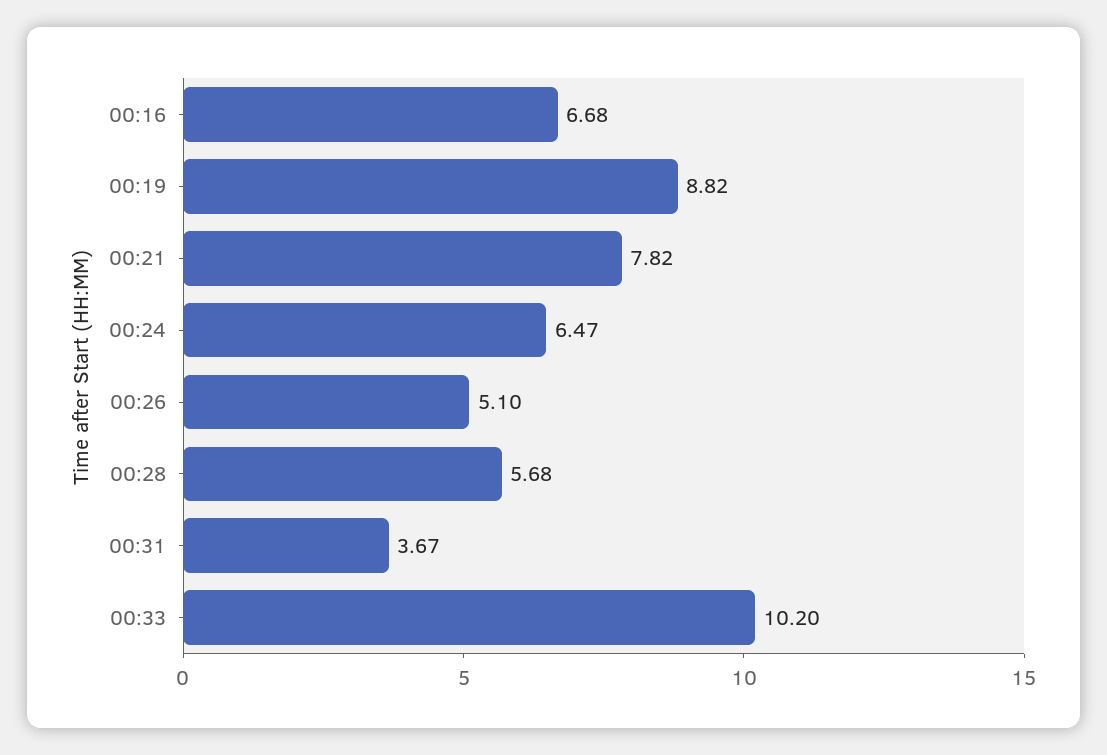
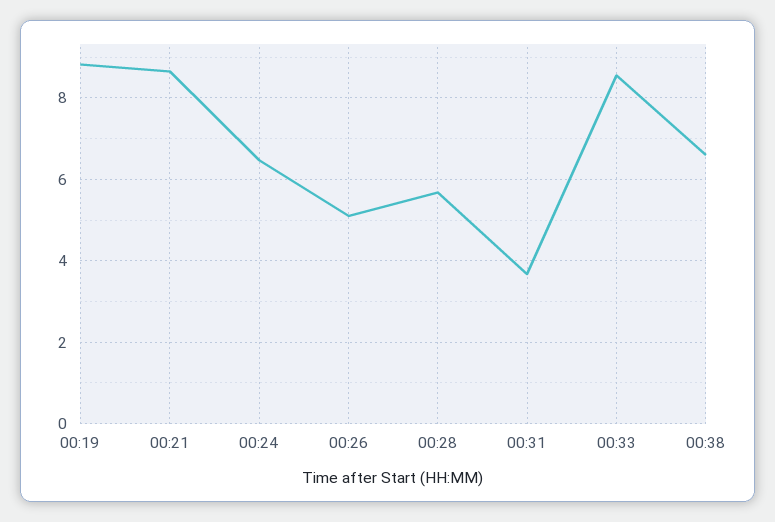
00:16: 6.68 -> none
00:21: 7.82 -> 8.6
00:33: 10.2 -> 8.6
00:38: none -> 6.6

